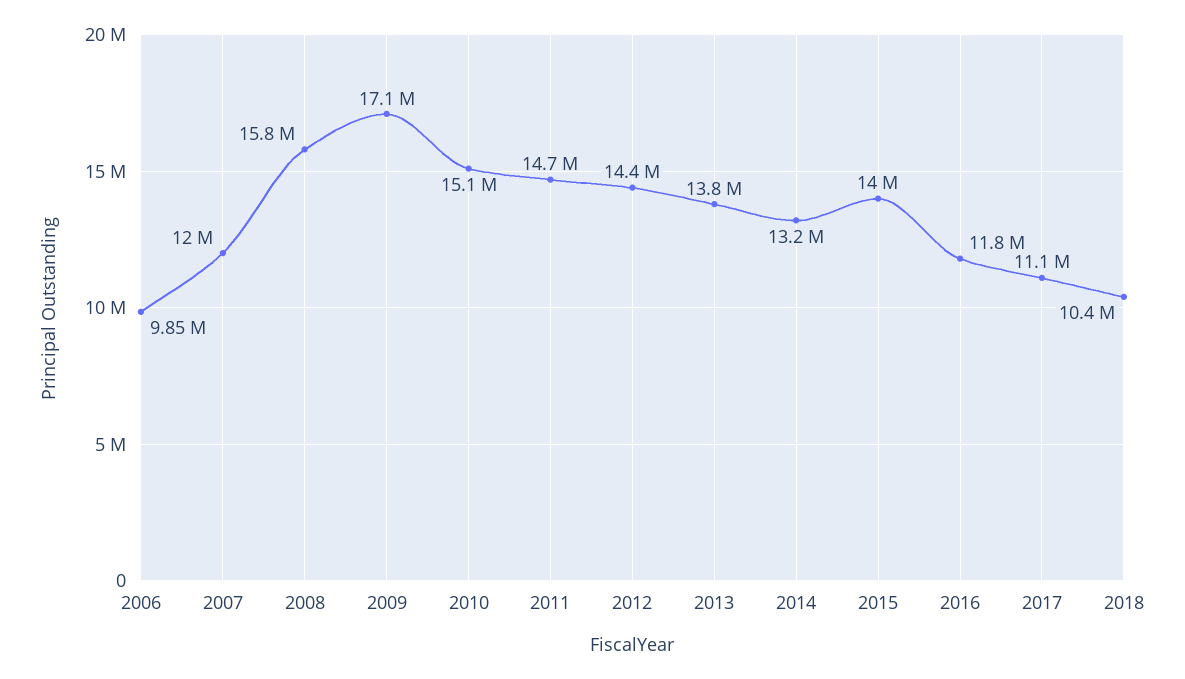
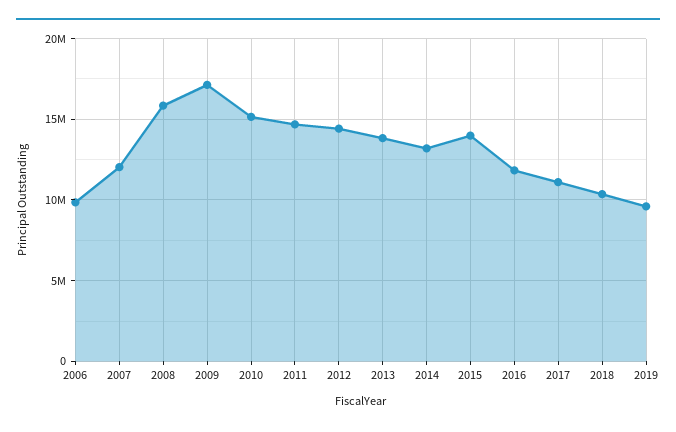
2019: none -> 9500000

